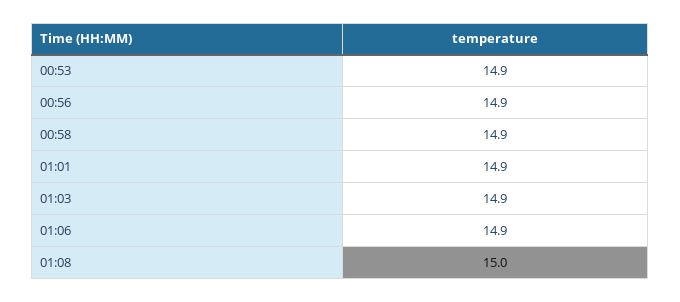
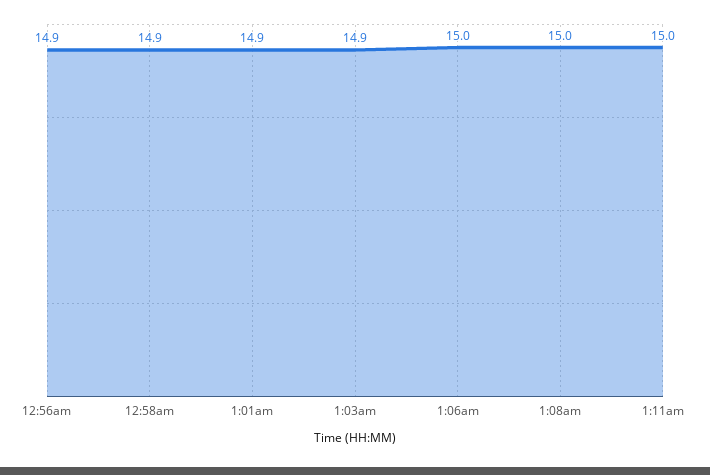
00:53: 14.9 -> none
01:06: 14.9 -> 15
1:11am: none -> 15

